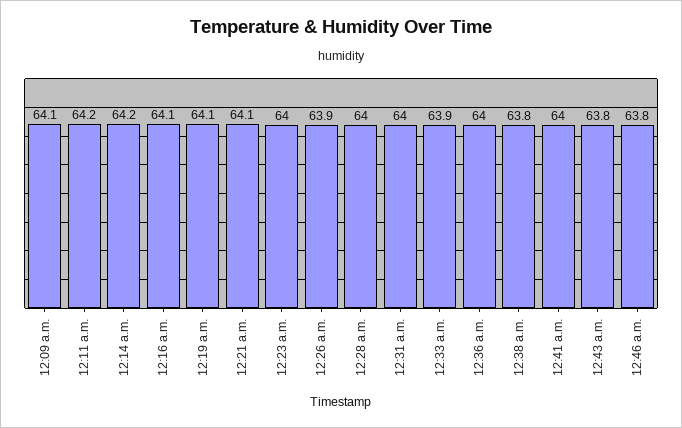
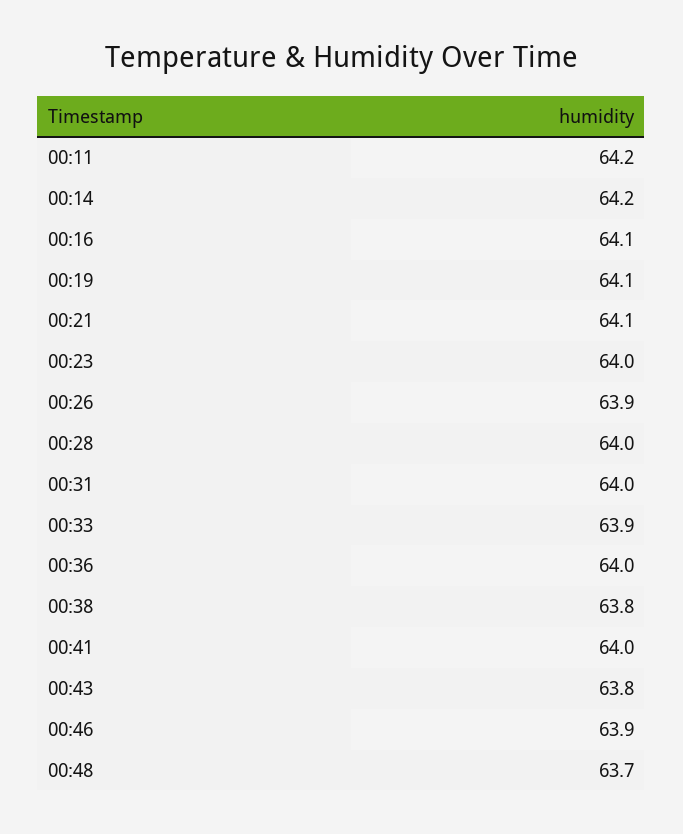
12:09 a.m.: 64.1 -> none
12:46 a.m.: 63.8 -> 63.9
00:48: none -> 63.7

